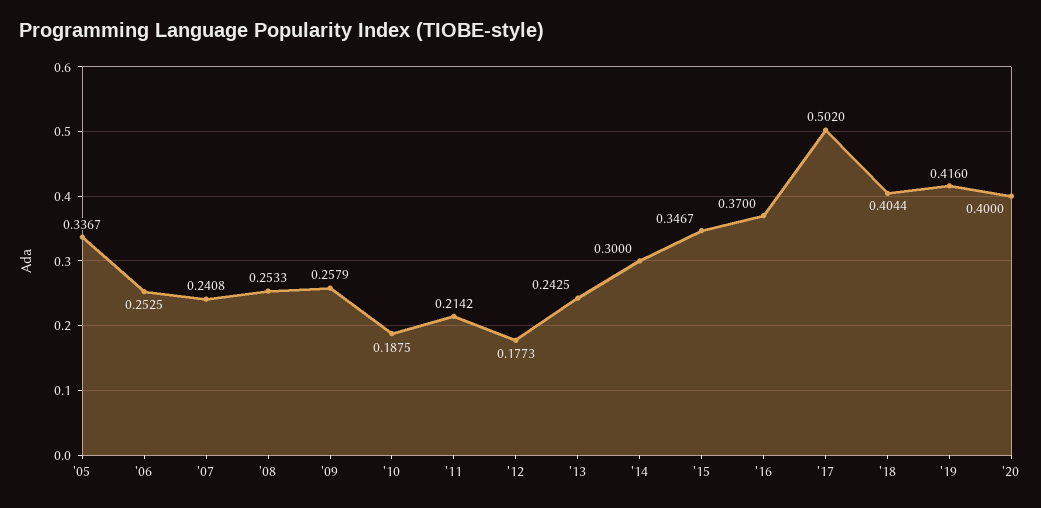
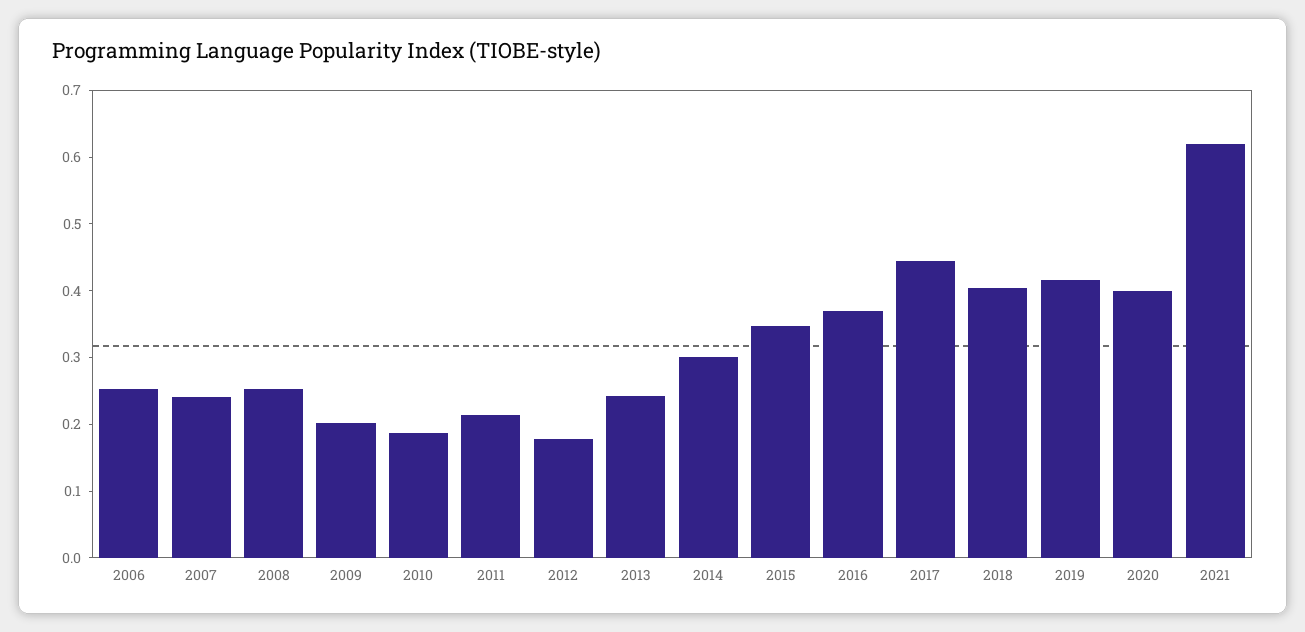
'05: 0.3367 -> none
'09: 0.2579 -> 0.2
'17: 0.502 -> 0.44
2021: none -> 0.62

